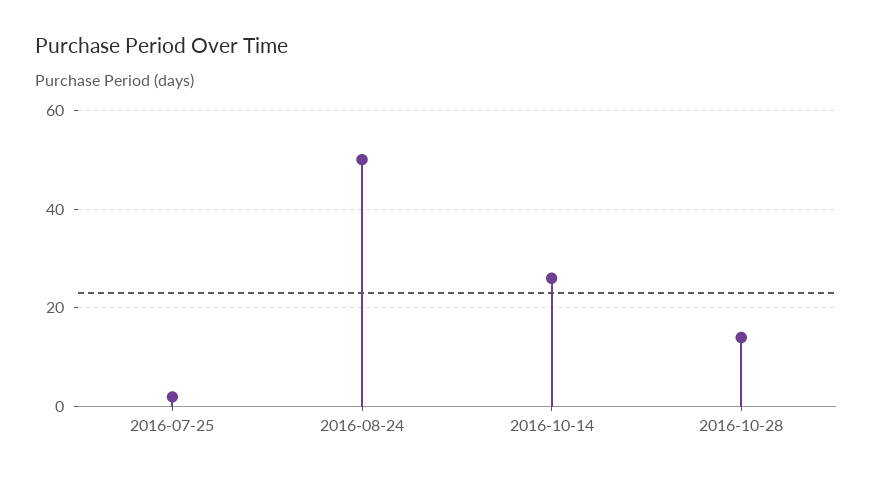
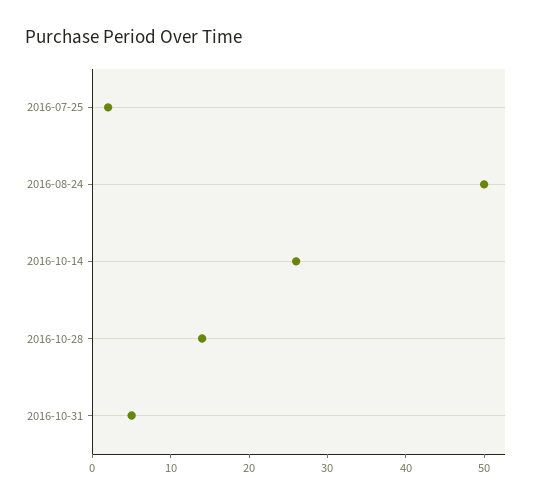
2016-10-31: none -> 5

